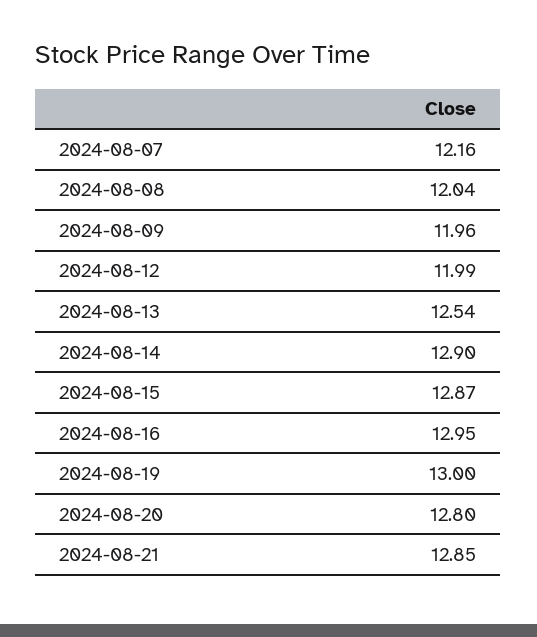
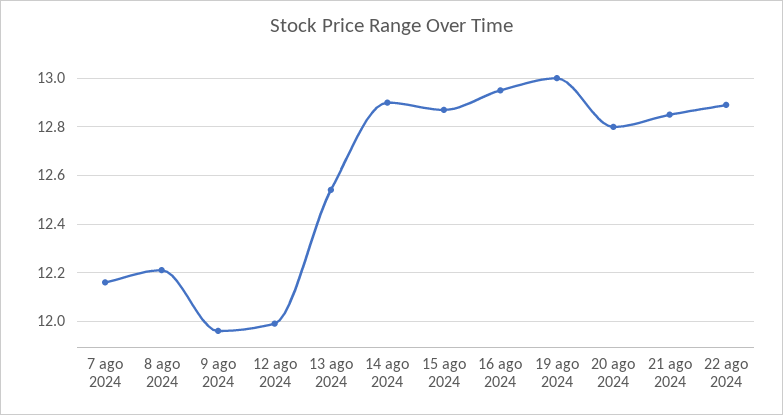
2024-08-08: 12.04 -> 12.2
22 ago 2024: none -> 12.9

